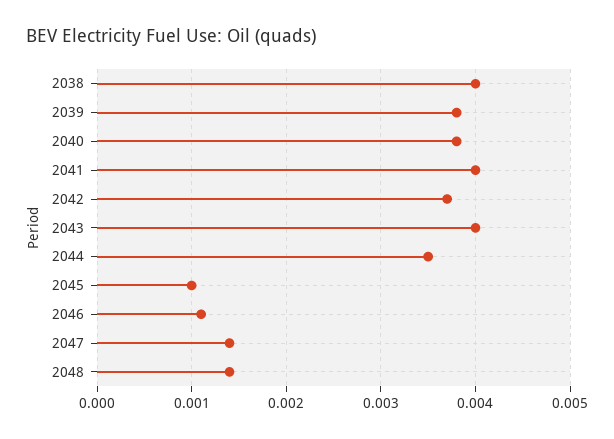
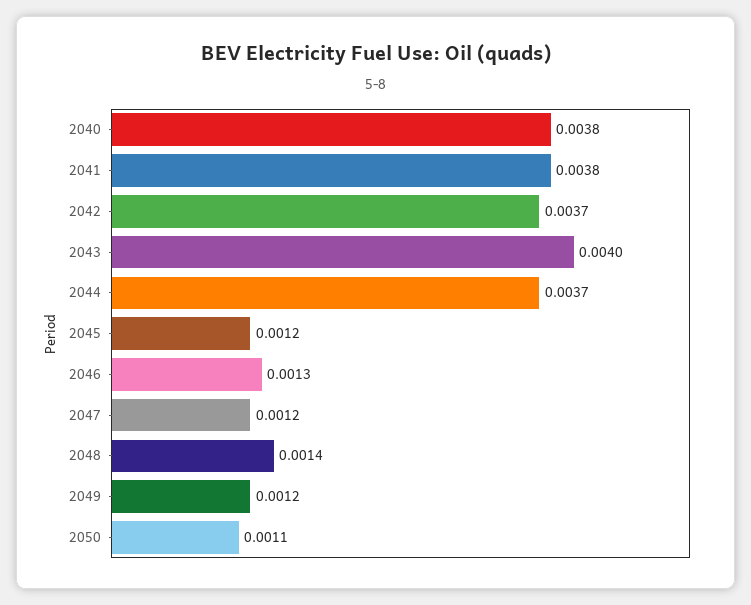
2038: 0.004 -> none
2039: 0.0038 -> none
2041: 0.004 -> 0.0038
2044: 0.0035 -> 0.0037
2045: 0.001 -> 0.0012
2046: 0.0011 -> 0.0013
2047: 0.0014 -> 0.0012
2049: none -> 0.0012
2050: none -> 0.0011

